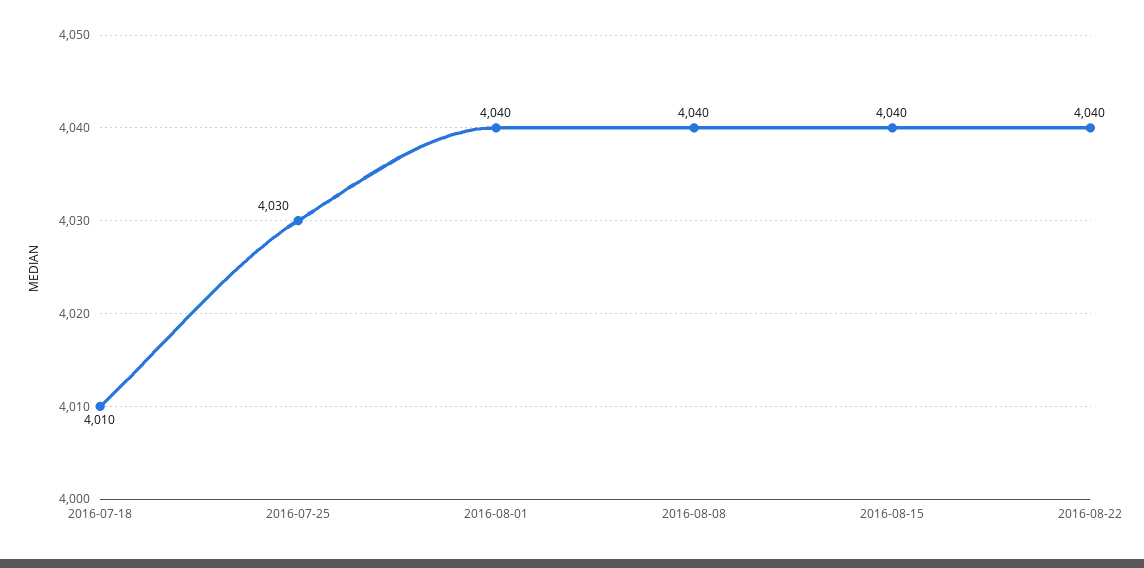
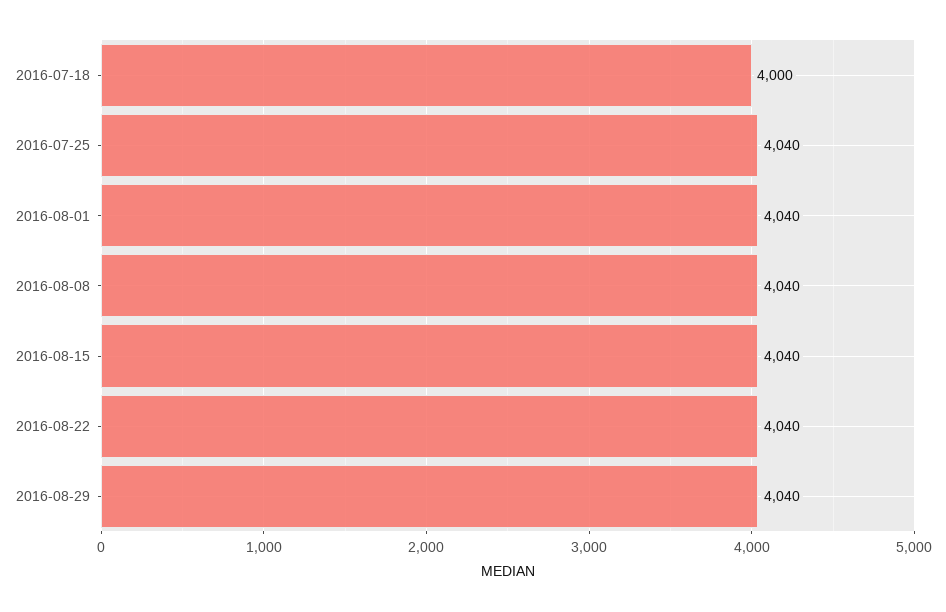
2016-07-18: 4010 -> 4000
2016-07-25: 4030 -> 4040
2016-08-29: none -> 4040

